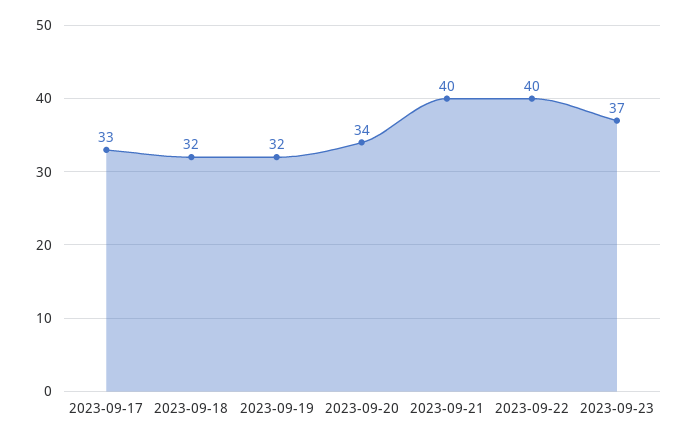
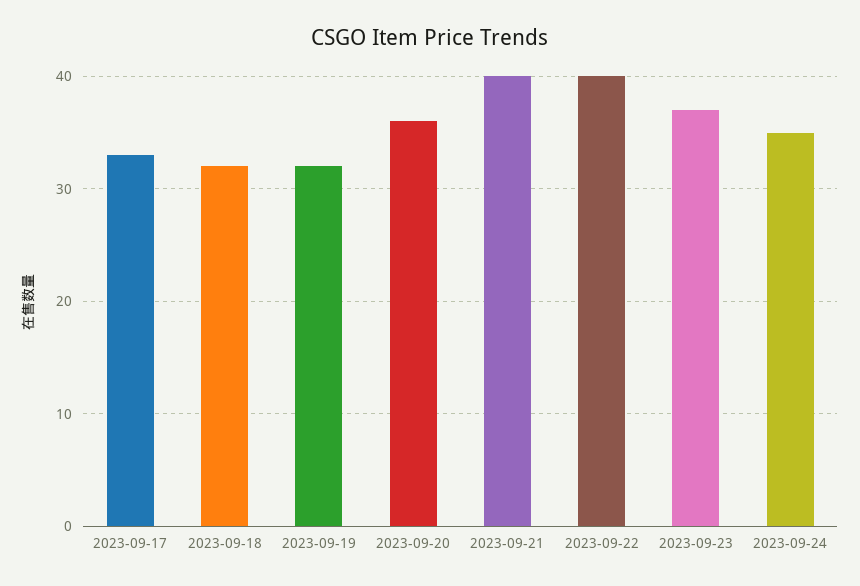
2023-09-20: 34 -> 36
2023-09-24: none -> 35

